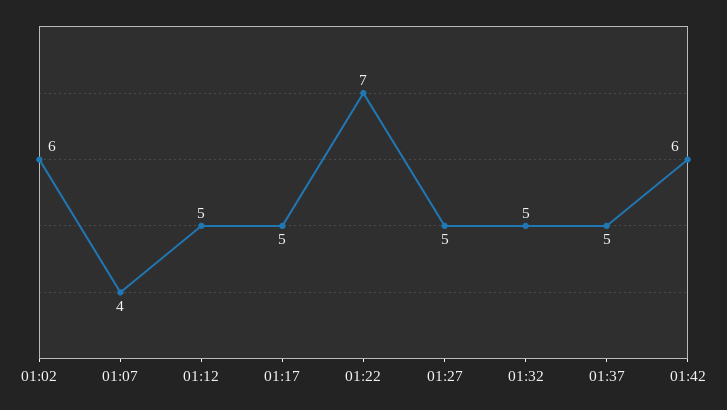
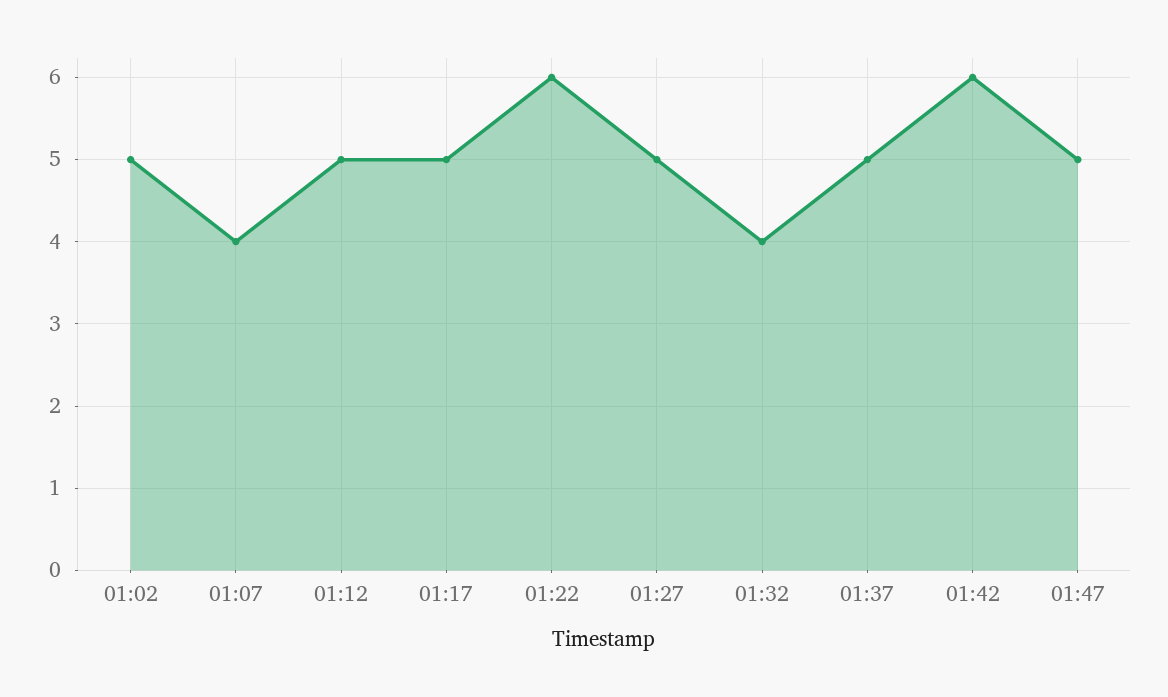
01:02: 6 -> 5
01:22: 7 -> 6
01:32: 5 -> 4
01:47: none -> 5

